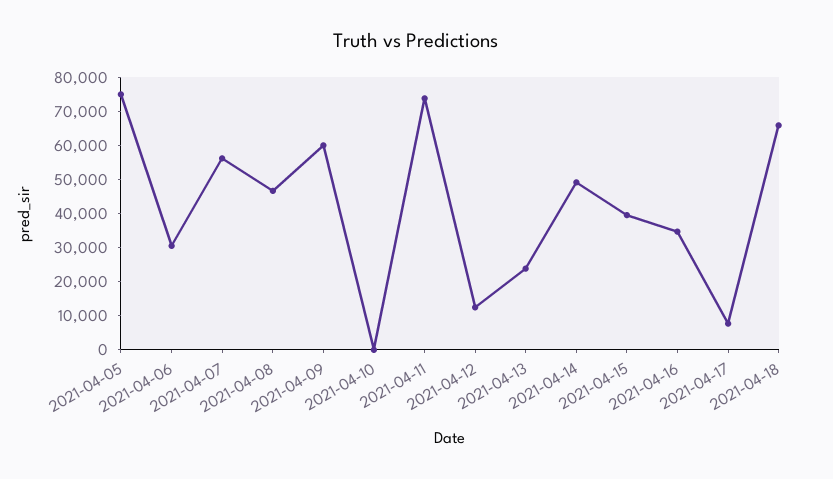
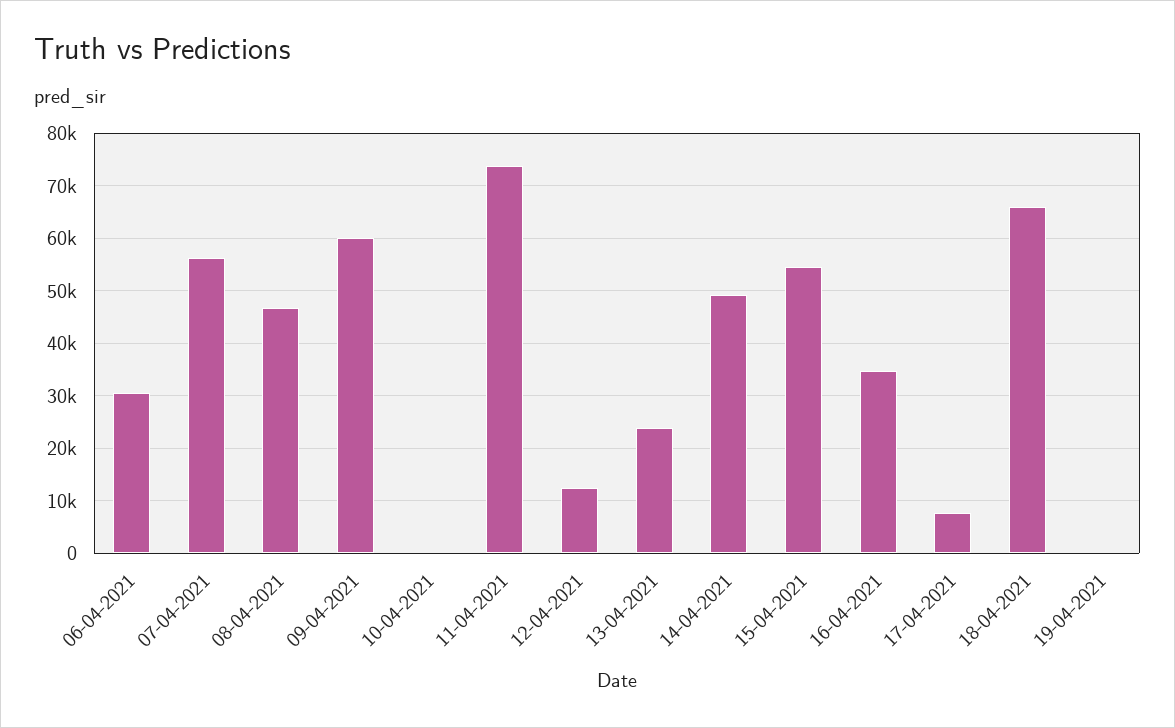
2021-04-05: 75000 -> none
2021-04-15: 40000 -> 54000
19-04-2021: none -> 0

